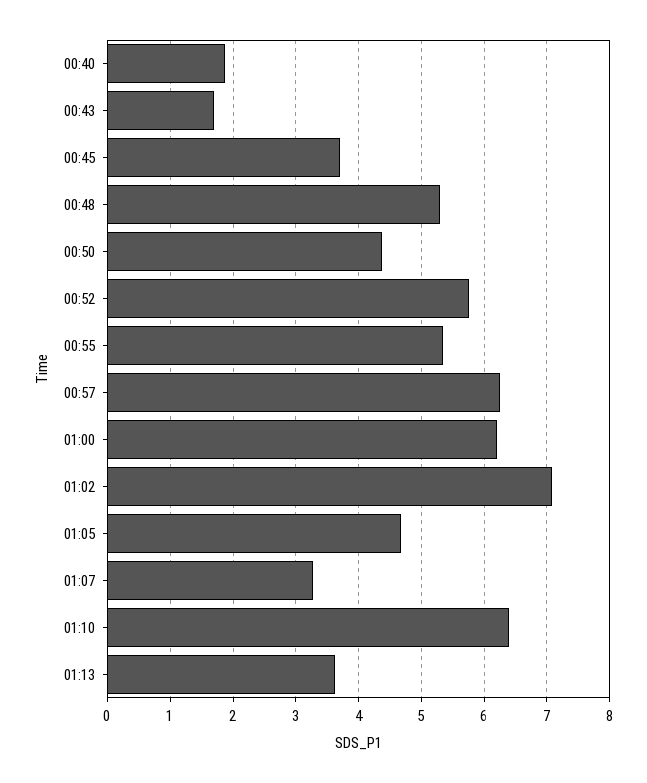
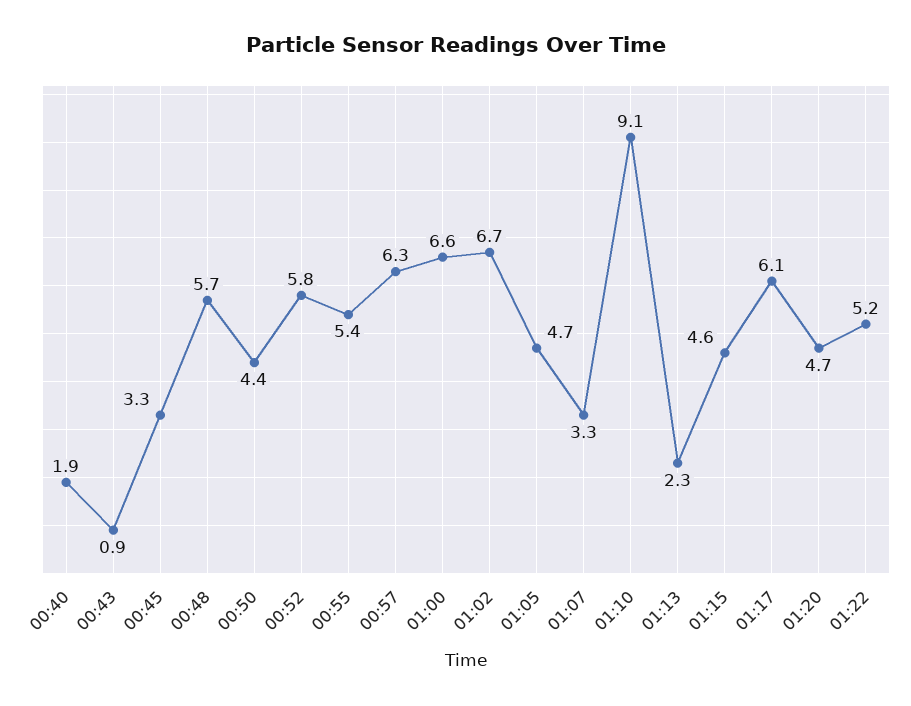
00:43: 1.7 -> 0.9
00:45: 3.7 -> 3.3
00:48: 5.3 -> 5.7
01:00: 6.2 -> 6.6
01:02: 7.1 -> 6.7
01:10: 6.4 -> 9.1
01:13: 3.6 -> 2.3
01:15: none -> 4.6
01:17: none -> 6.1
01:20: none -> 4.7
01:22: none -> 5.2

